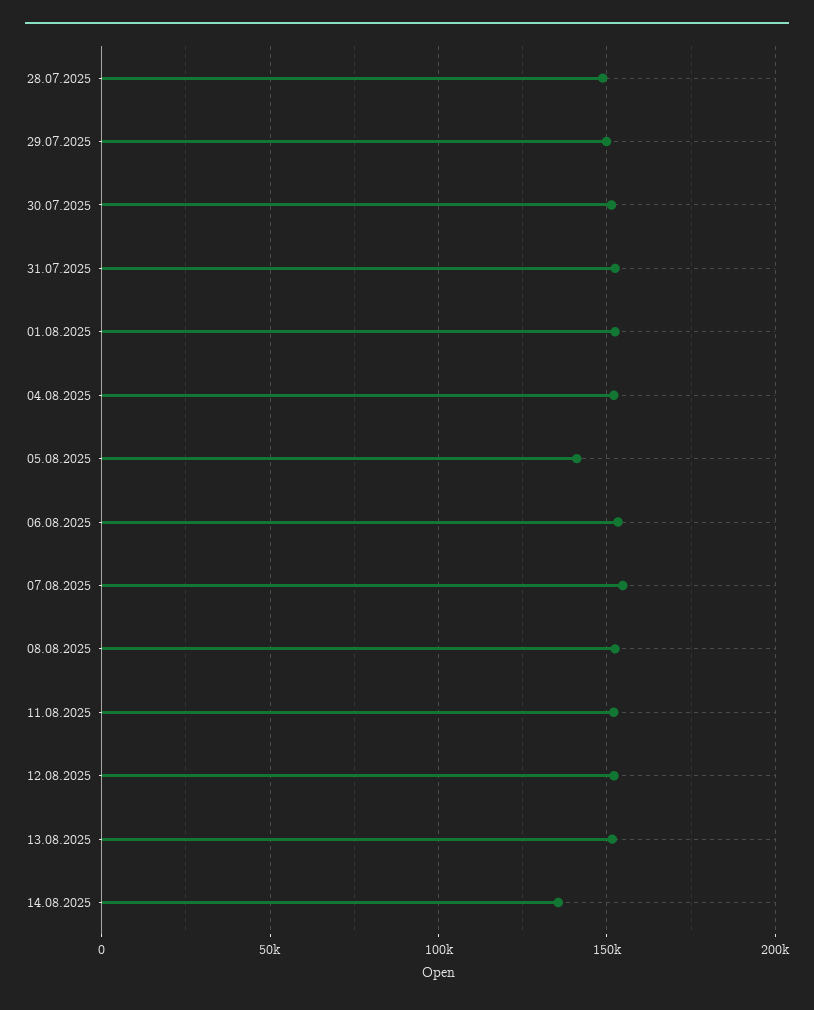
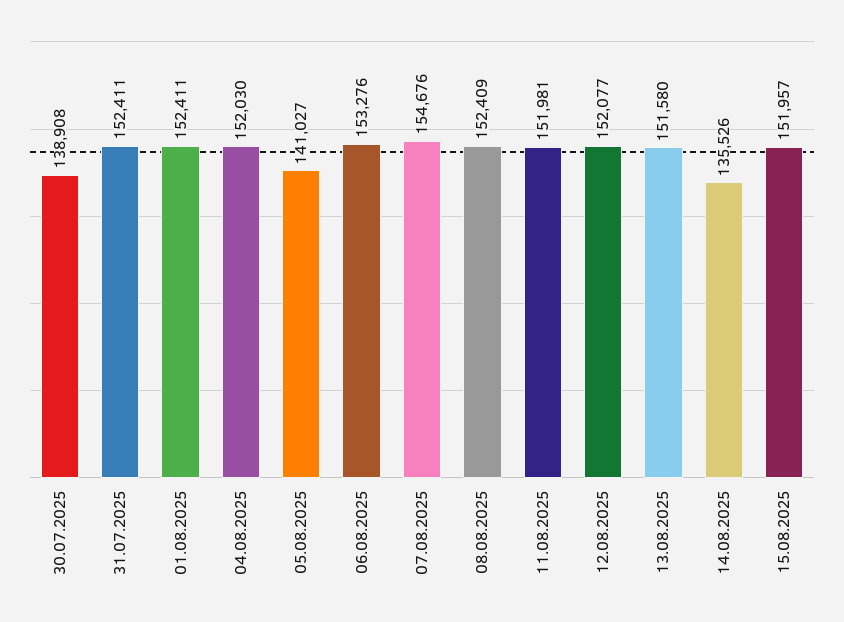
28.07.2025: 150000 -> none
29.07.2025: 150000 -> none
30.07.2025: 150000 -> 138908
15.08.2025: none -> 151957

